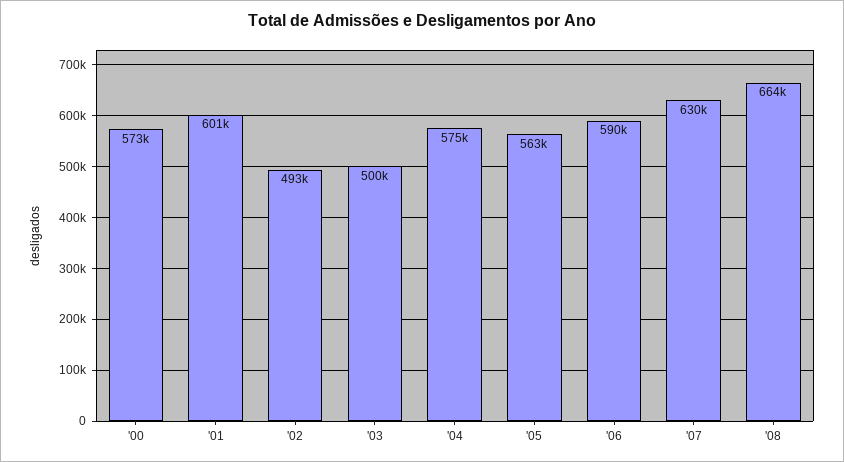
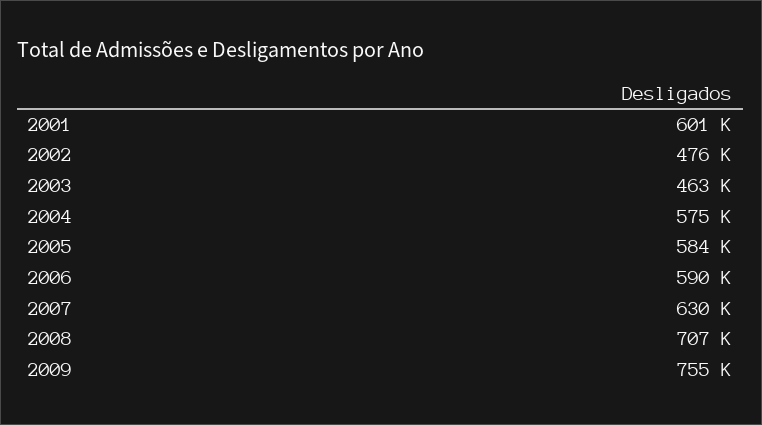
'00: 573000 -> none
'02: 493000 -> 476000
'03: 500000 -> 463000
'05: 563000 -> 584000
'08: 664000 -> 707000
2009: none -> 755000

